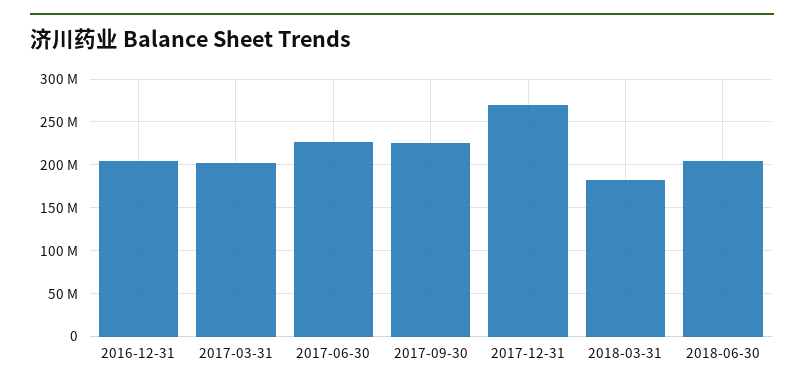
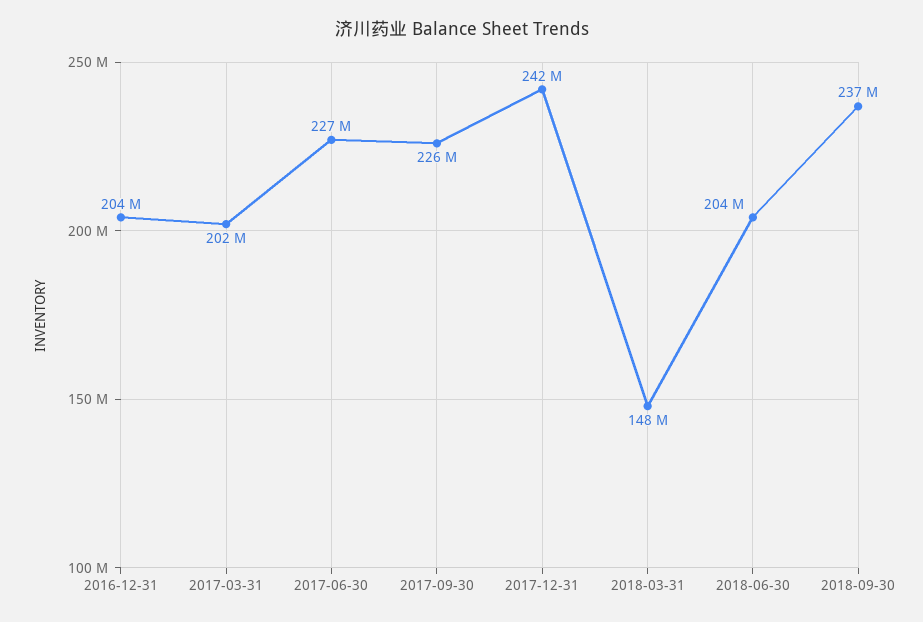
2017-12-31: 270000000 -> 242000000
2018-03-31: 180000000 -> 148000000
2018-09-30: none -> 237000000

